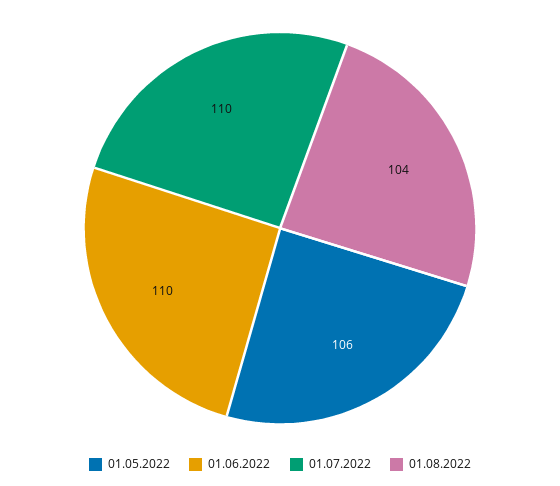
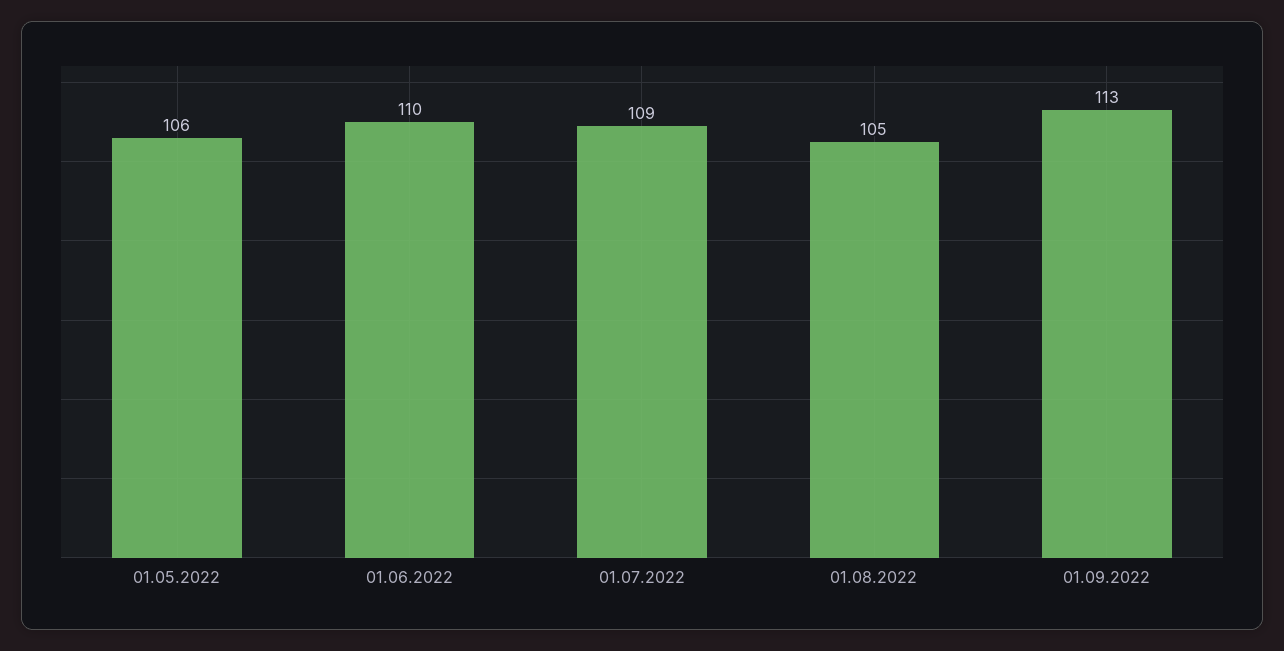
01.07.2022: 110 -> 109
01.08.2022: 104 -> 105
01.09.2022: none -> 113

